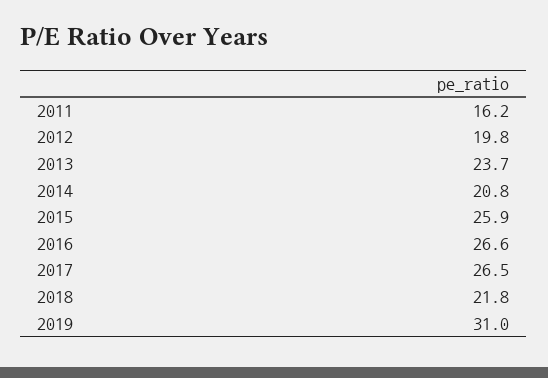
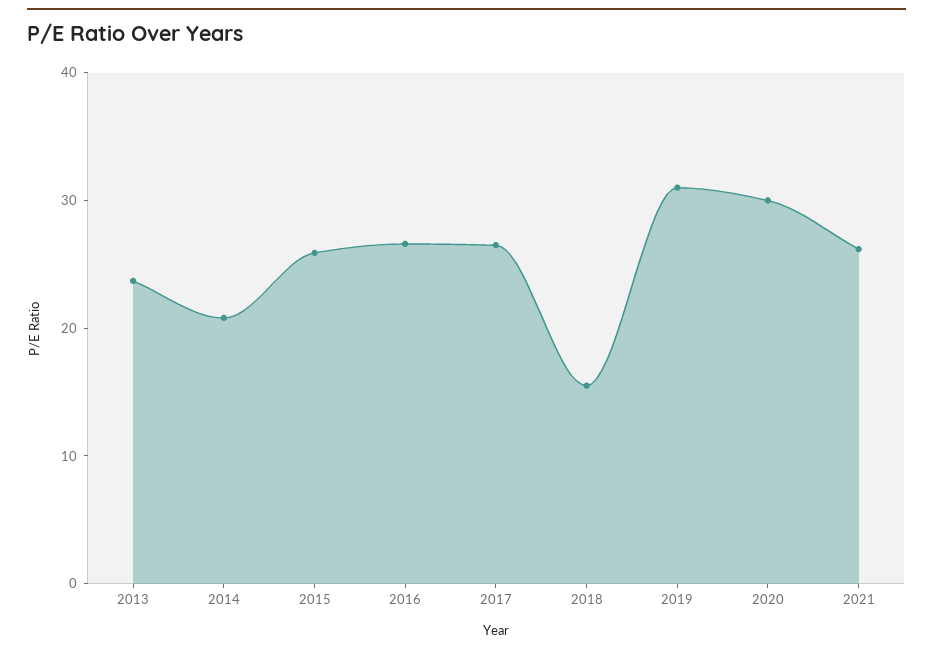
2011: 16.2 -> none
2012: 19.8 -> none
2018: 21.8 -> 16
2020: none -> 30
2021: none -> 26

